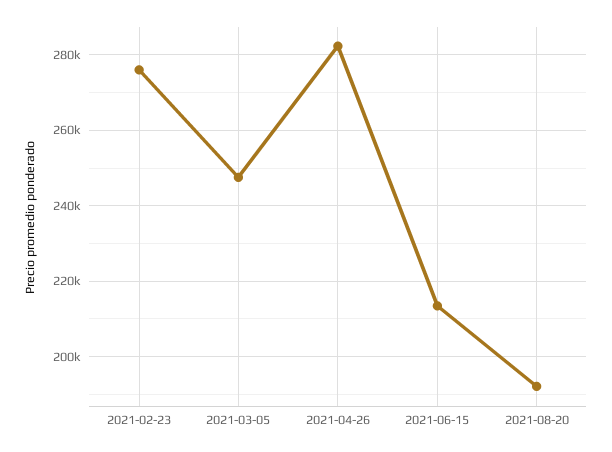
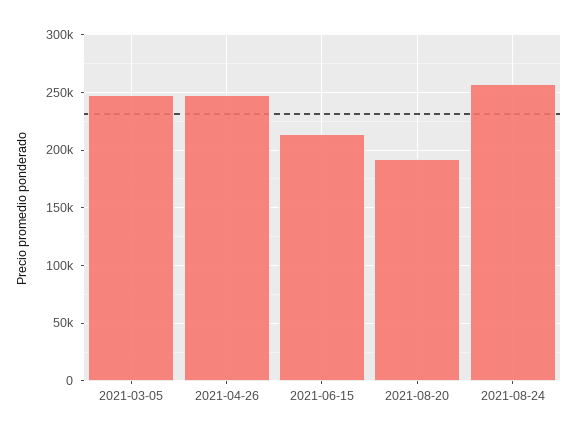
2021-02-23: 276000 -> none
2021-04-26: 282000 -> 250000
2021-08-24: none -> 260000

